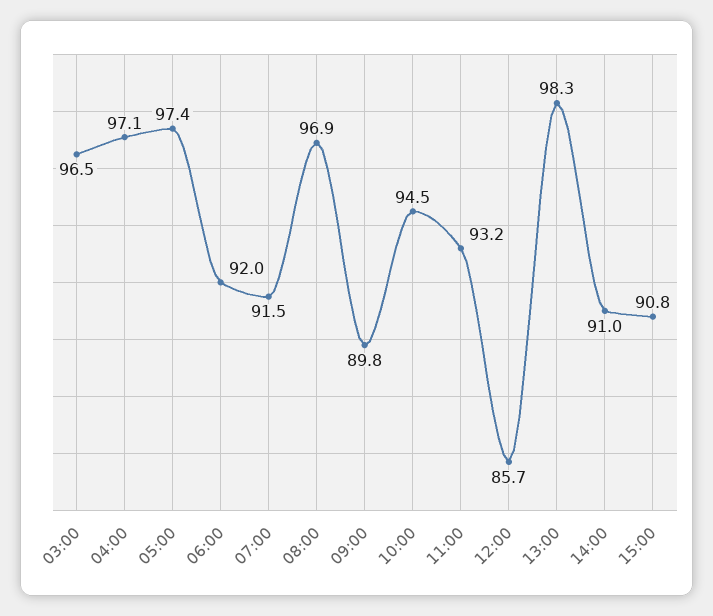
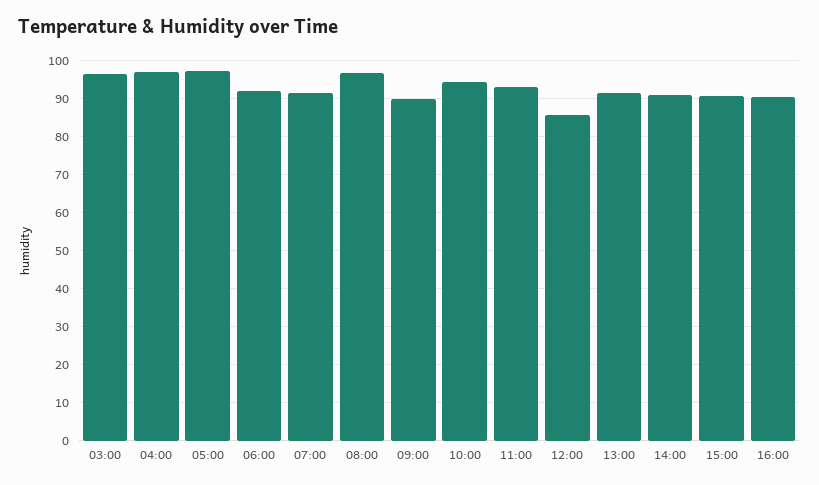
13:00: 98.3 -> 92
16:00: none -> 90

